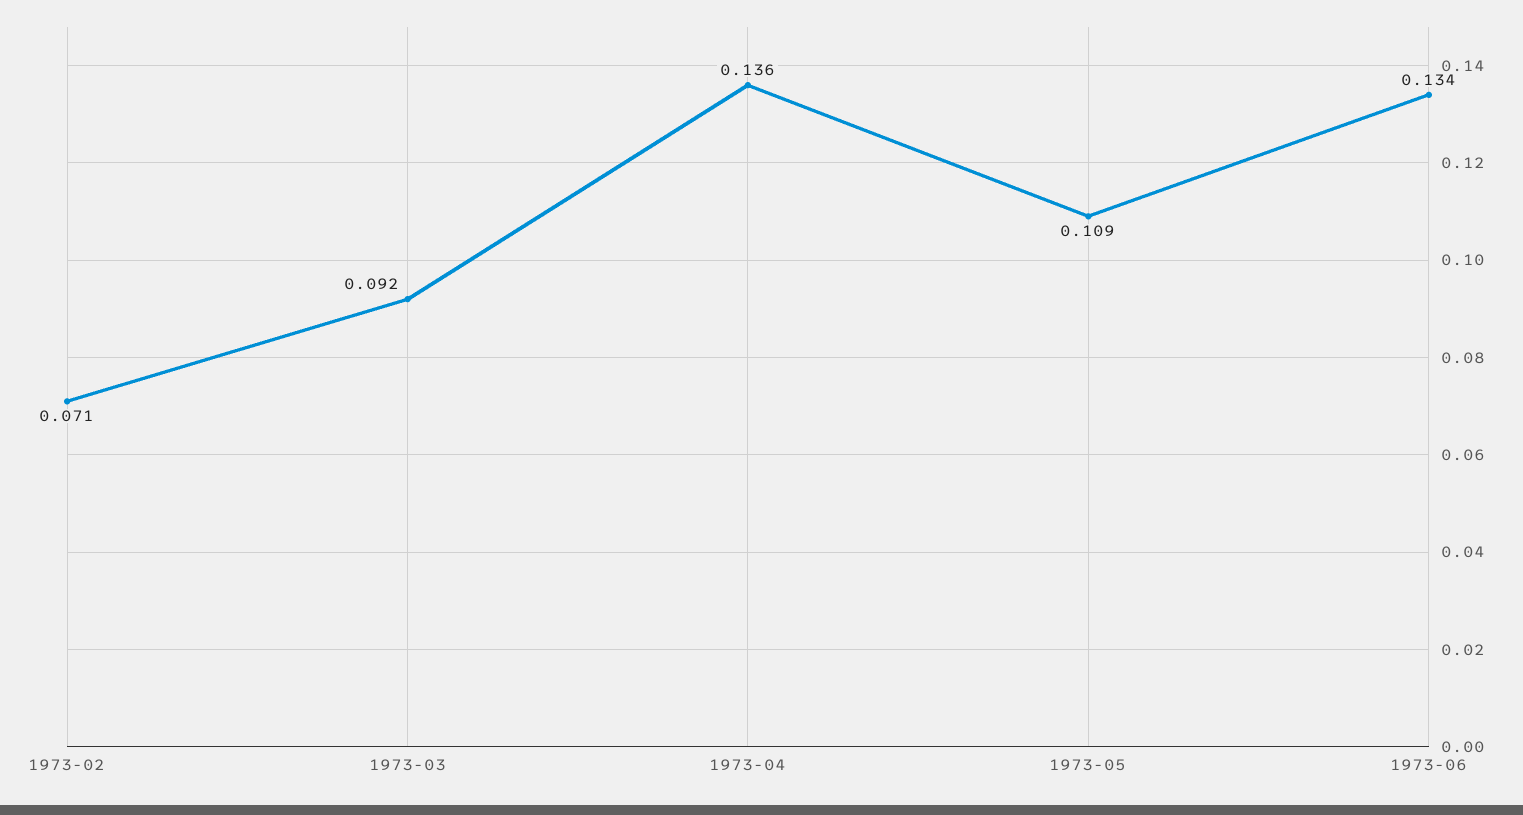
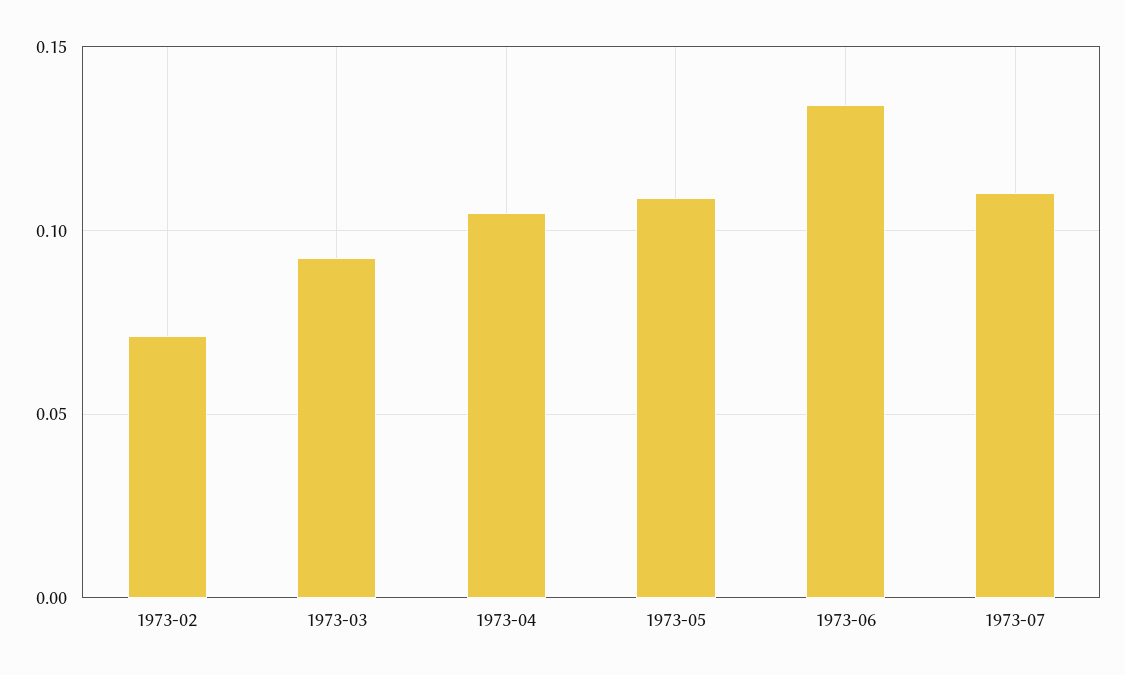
1973-04: 0.136 -> 0.105
1973-07: none -> 0.11

